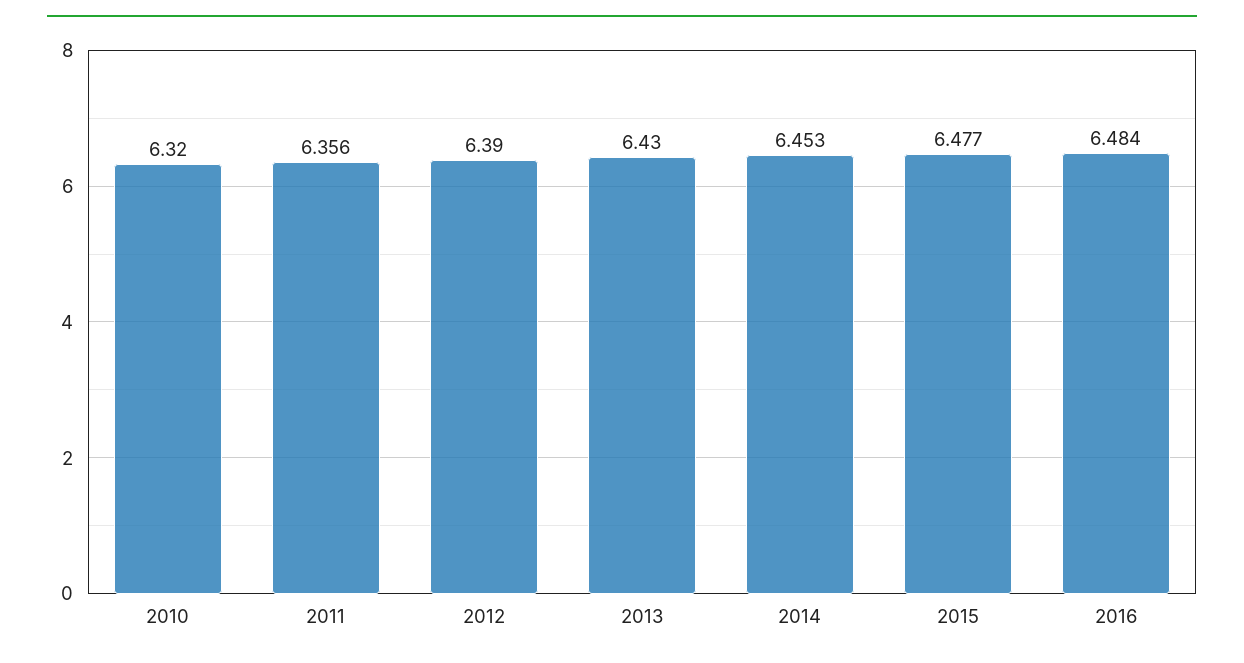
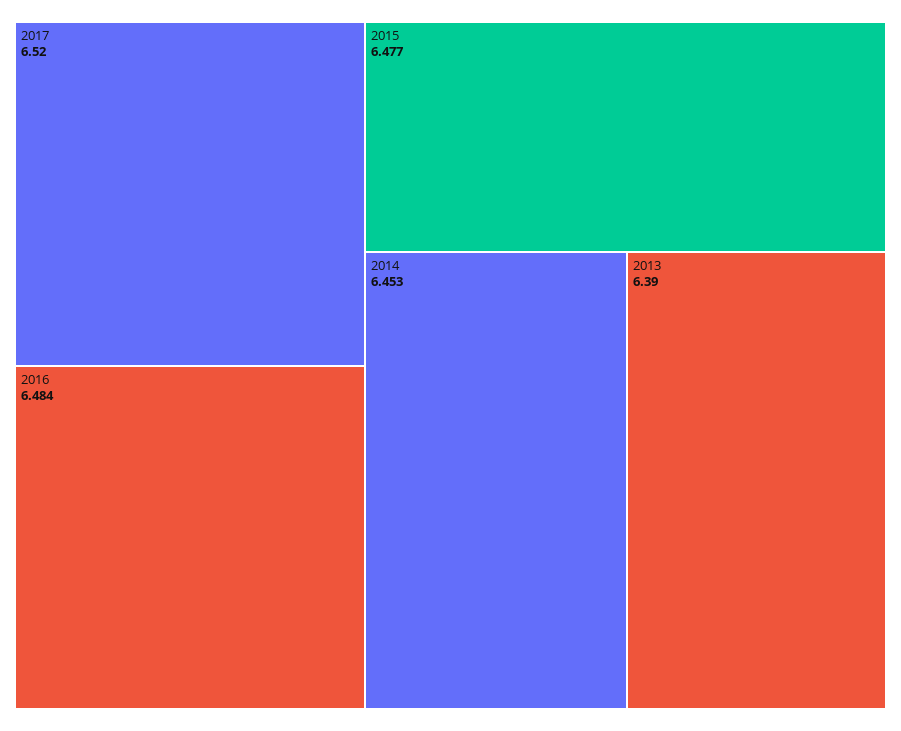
2010: 6.32 -> none
2011: 6.356 -> none
2012: 6.39 -> none
2013: 6.43 -> 6.39
2017: none -> 6.52

